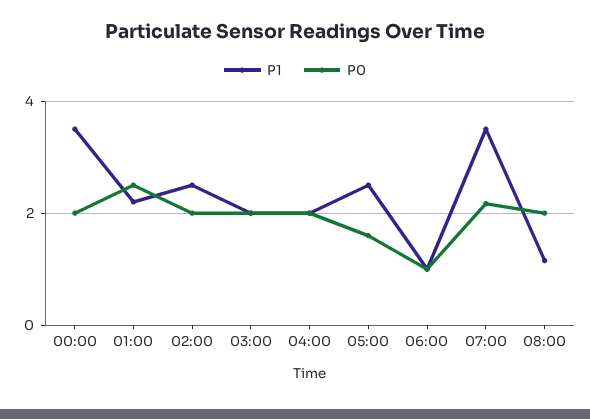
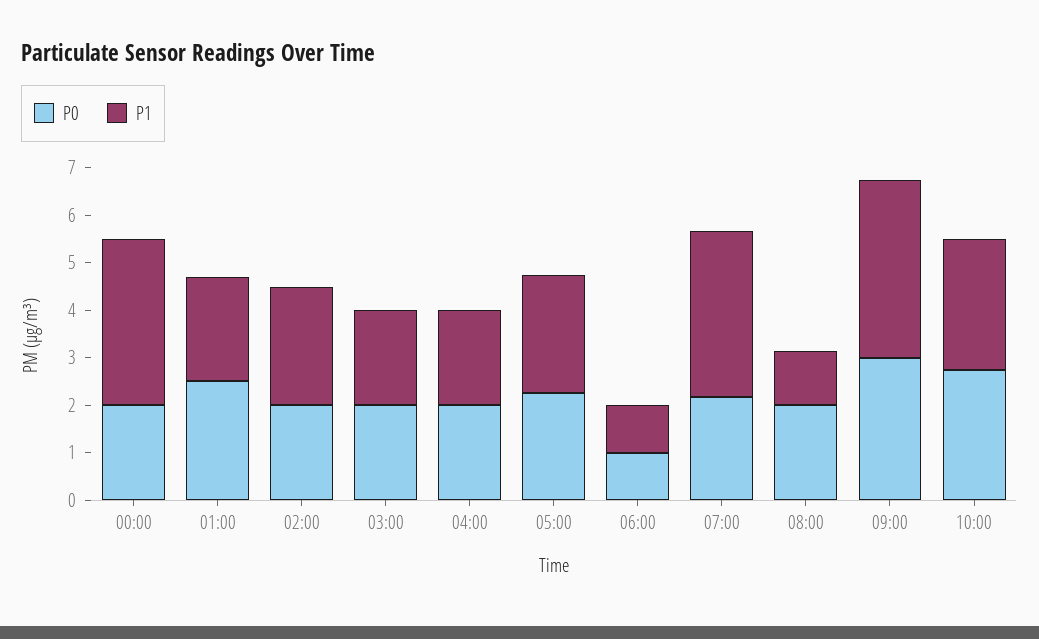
P0, 05:00: 1.6 -> 2.2
P0, 09:00: none -> 3
P1, 09:00: none -> 3.8
P0, 10:00: none -> 2.8
P1, 10:00: none -> 2.8

